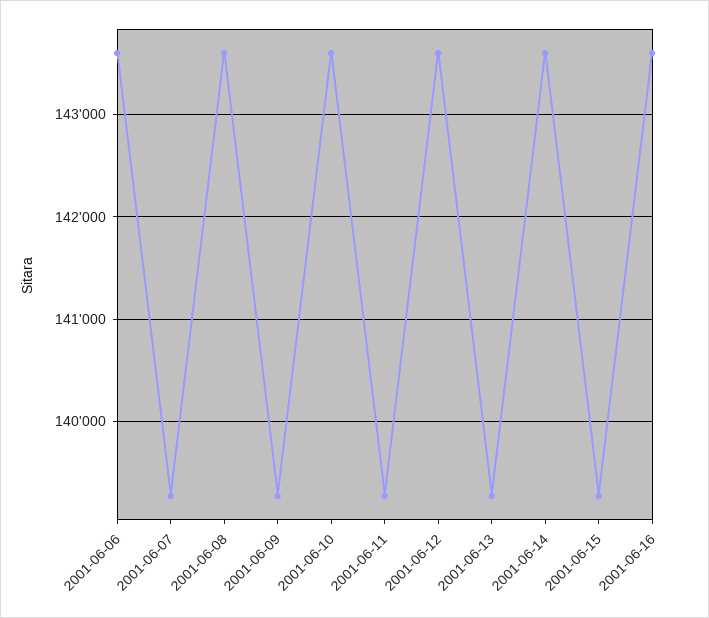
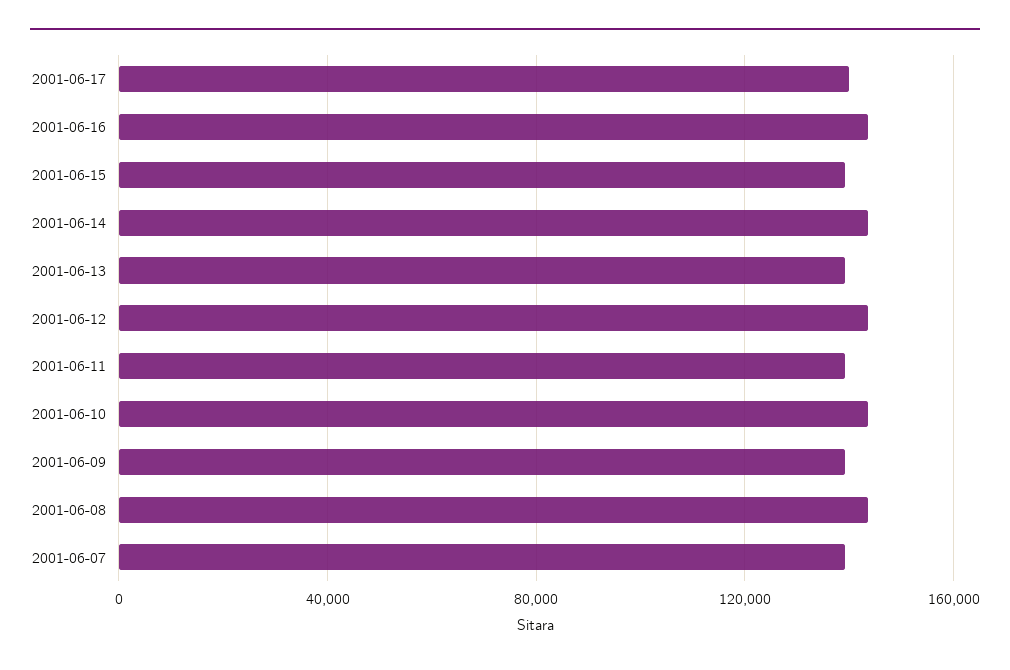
2001-06-06: 143600 -> none
2001-06-17: none -> 140000

